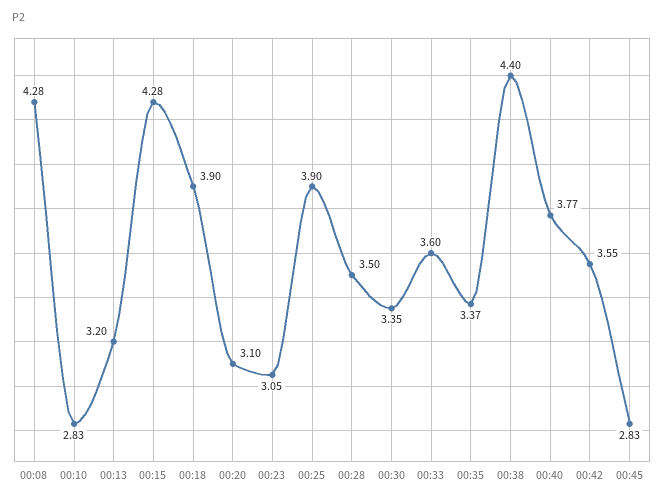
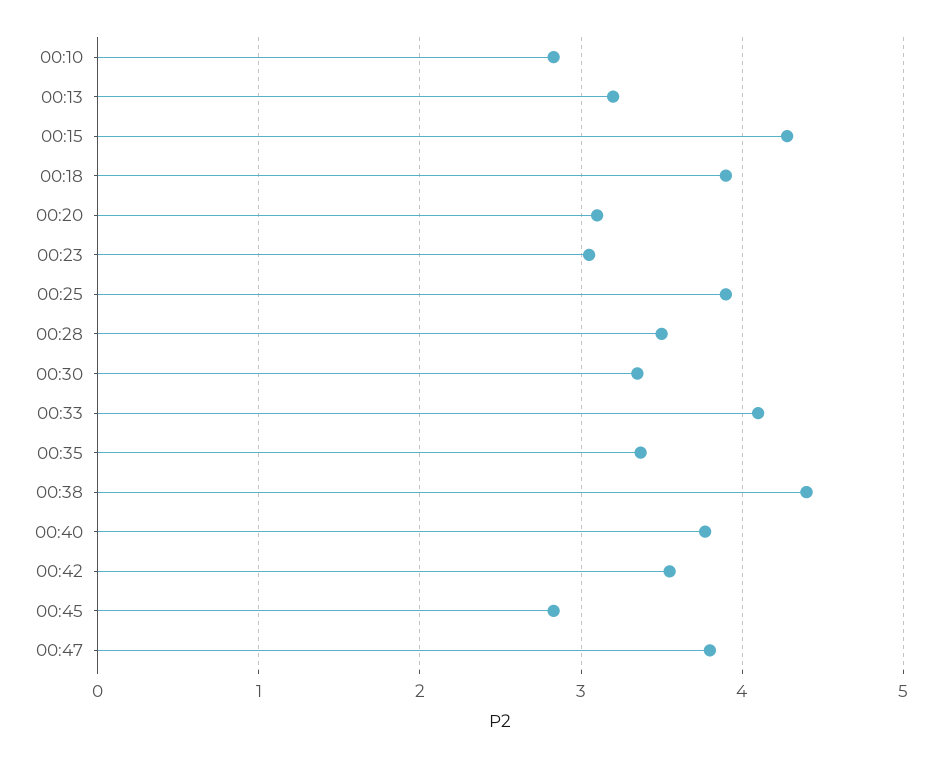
00:08: 4.28 -> none
00:33: 3.6 -> 4.1
00:47: none -> 3.8

